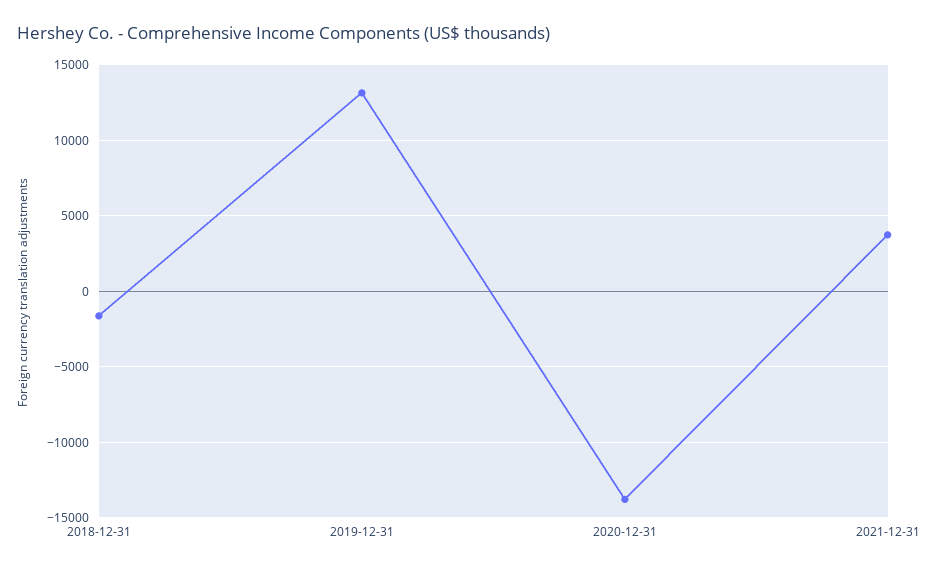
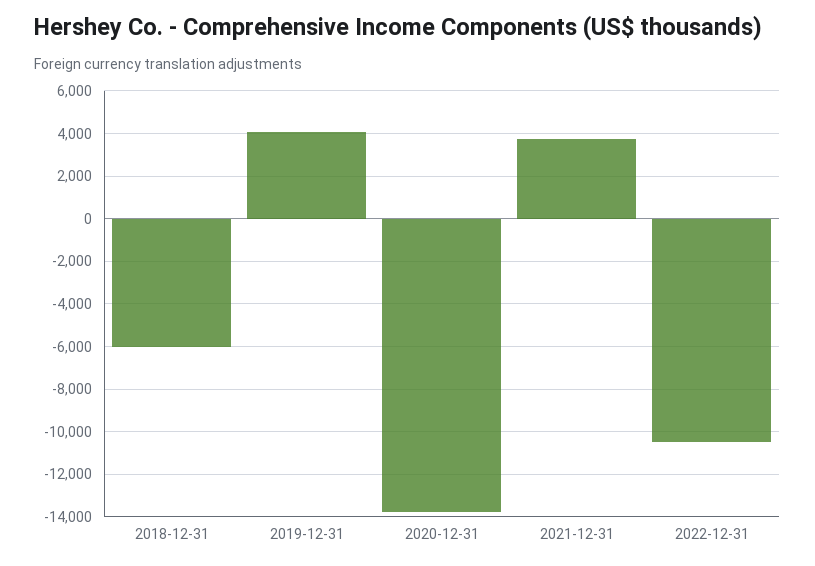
2018-12-31: -1500 -> -6000
2019-12-31: 13000 -> 4000
2022-12-31: none -> -10500

